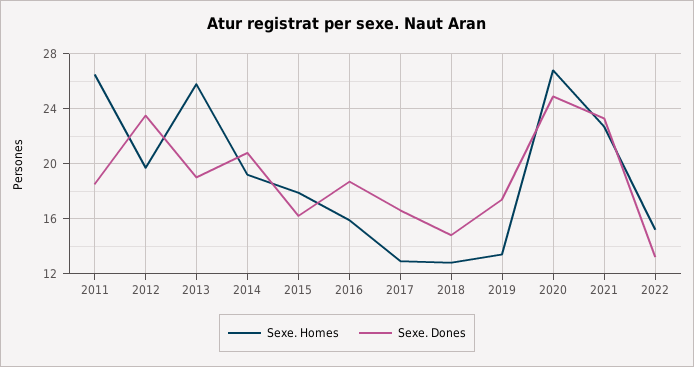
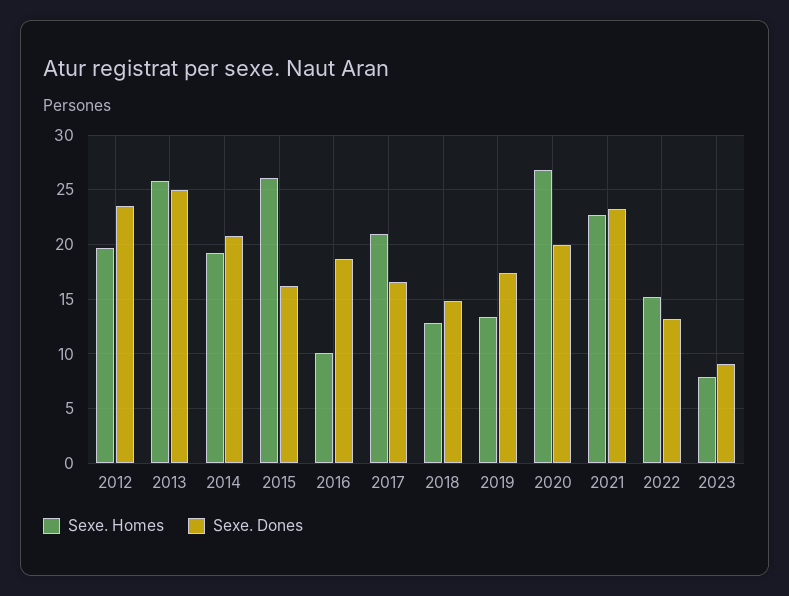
Sexe. Homes, 2011: 26.5 -> none
Sexe. Dones, 2011: 18.5 -> none
Sexe. Dones, 2013: 19 -> 25
Sexe. Homes, 2015: 18 -> 26
Sexe. Homes, 2016: 16 -> 10
Sexe. Homes, 2017: 13 -> 21
Sexe. Dones, 2020: 25 -> 20
Sexe. Homes, 2023: none -> 8
Sexe. Dones, 2023: none -> 9

